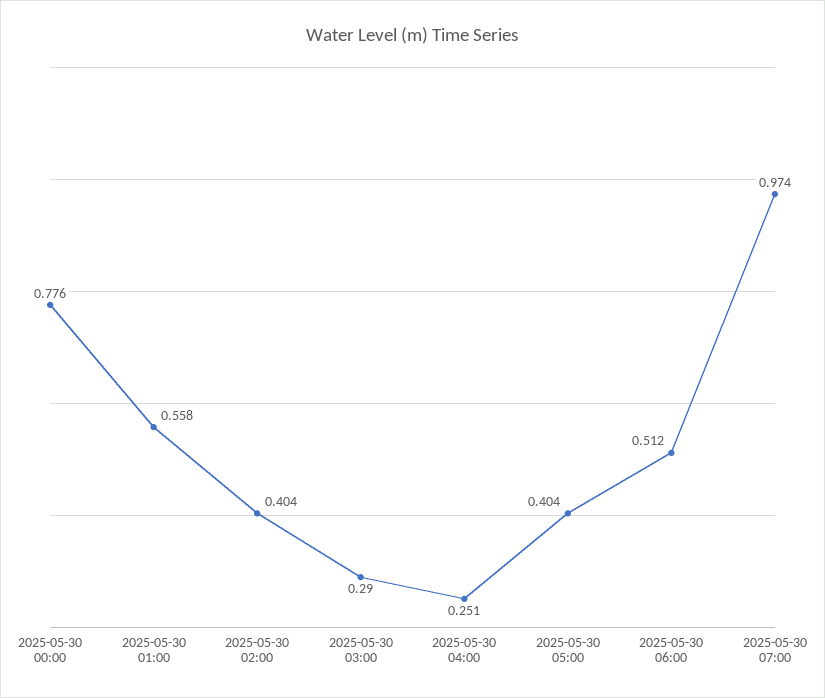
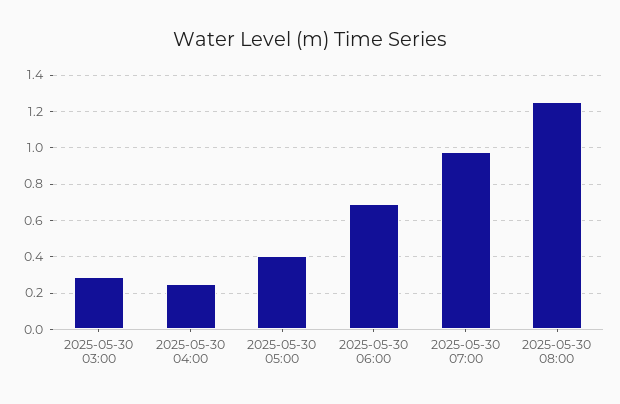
2025-05-30 00:00: 0.776 -> none
2025-05-30 01:00: 0.558 -> none
2025-05-30 02:00: 0.404 -> none
2025-05-30 06:00: 0.512 -> 0.7
2025-05-30 08:00: none -> 1.25

